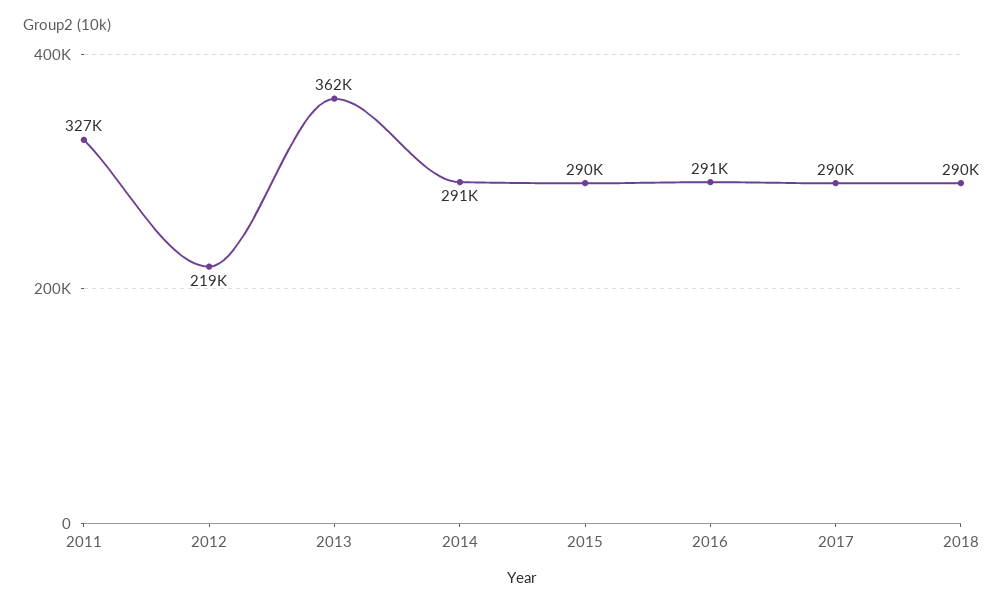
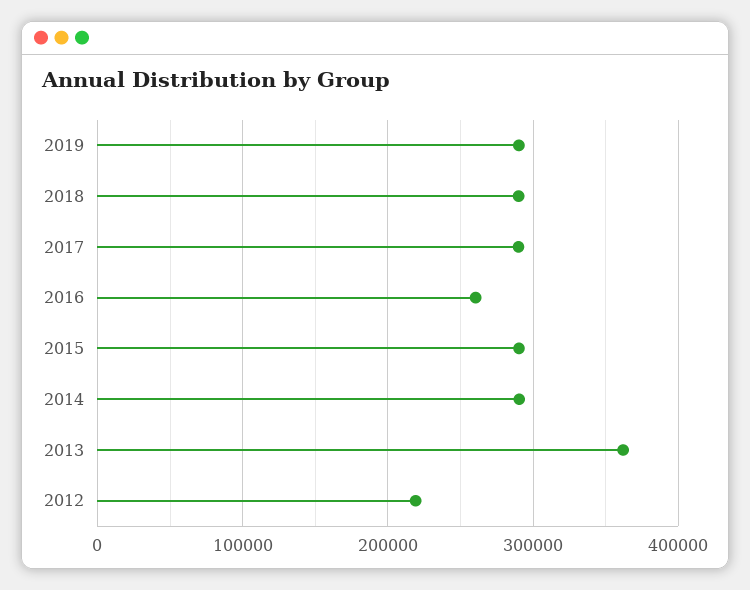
2011: 327000 -> none
2016: 291000 -> 260000
2019: none -> 290000

